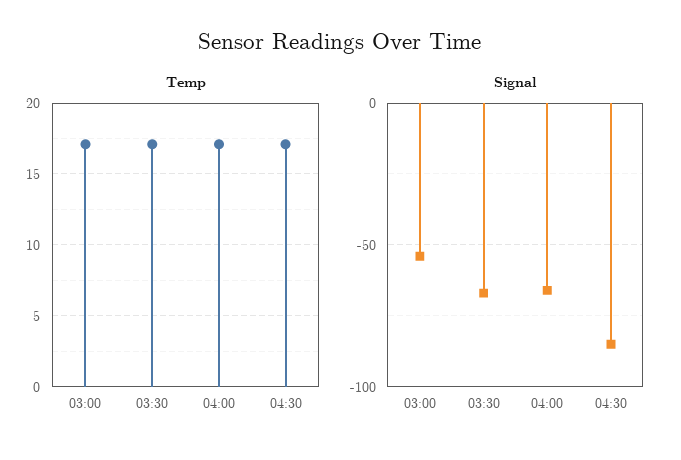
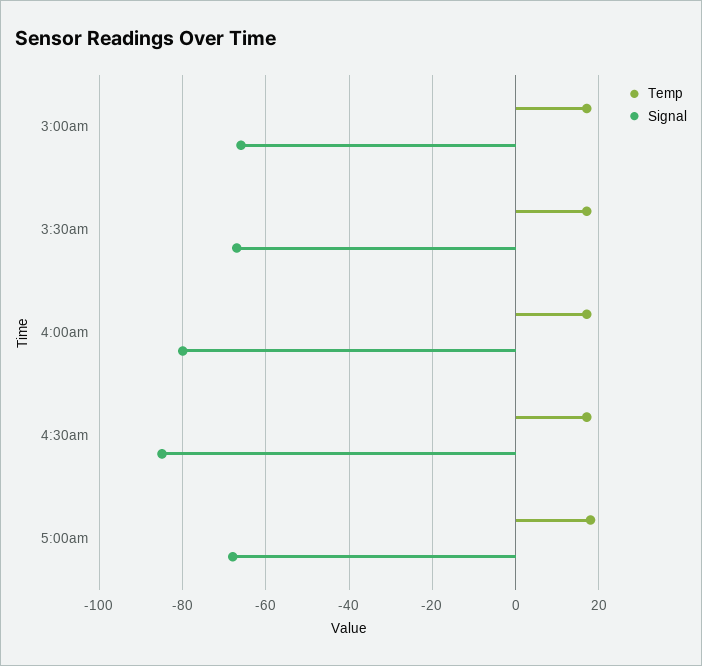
Signal, 03:00: -55 -> -66
Signal, 04:00: -65 -> -80
Temp, 5:00am: none -> 18
Signal, 5:00am: none -> -68

